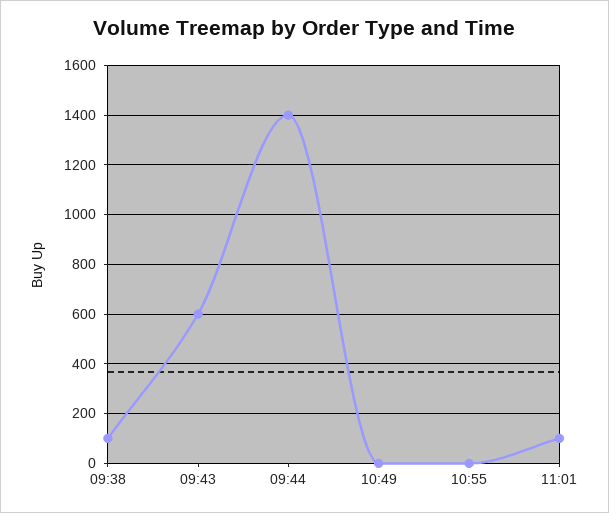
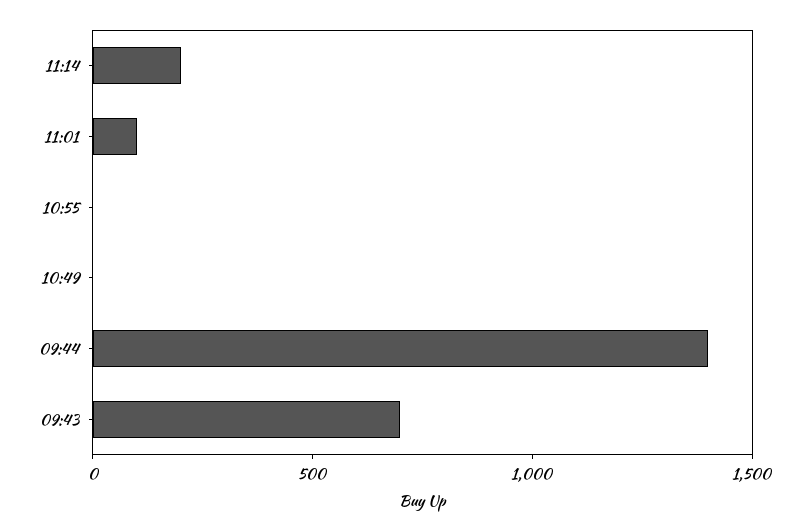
09:38: 100 -> none
09:43: 600 -> 700
11:14: none -> 200

